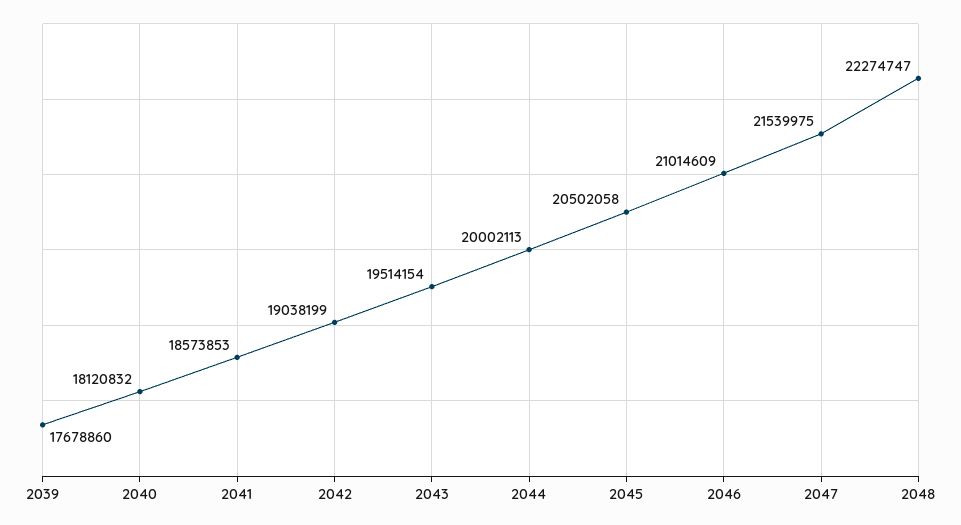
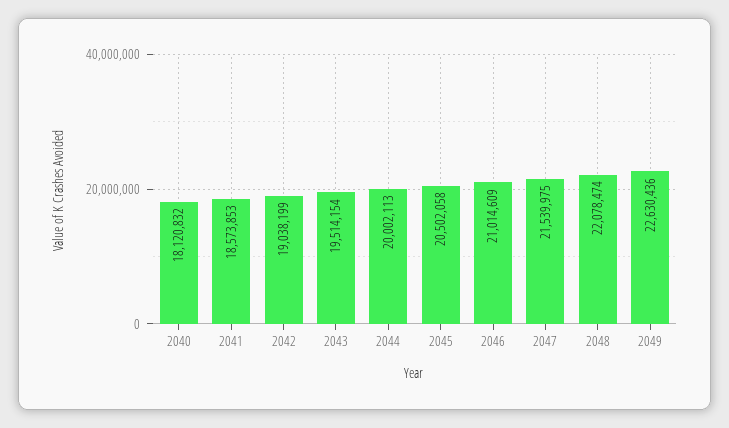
2039: 17678860 -> none
2048: 22274747 -> 22078474
2049: none -> 22630436

